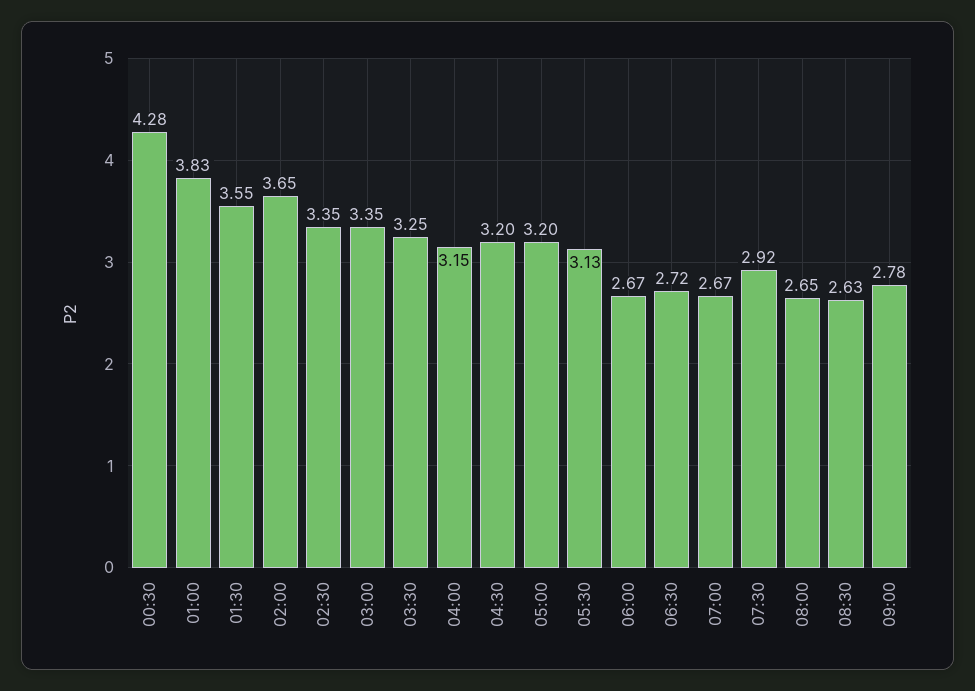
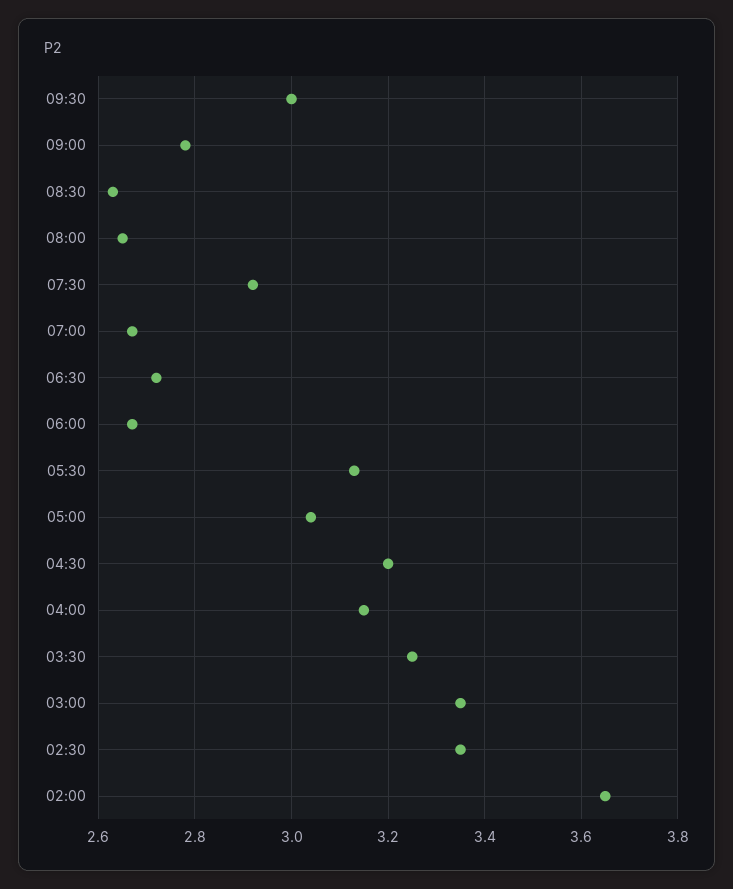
00:30: 4.28 -> none
01:00: 3.83 -> none
01:30: 3.55 -> none
05:00: 3.2 -> 3.05
09:30: none -> 3

